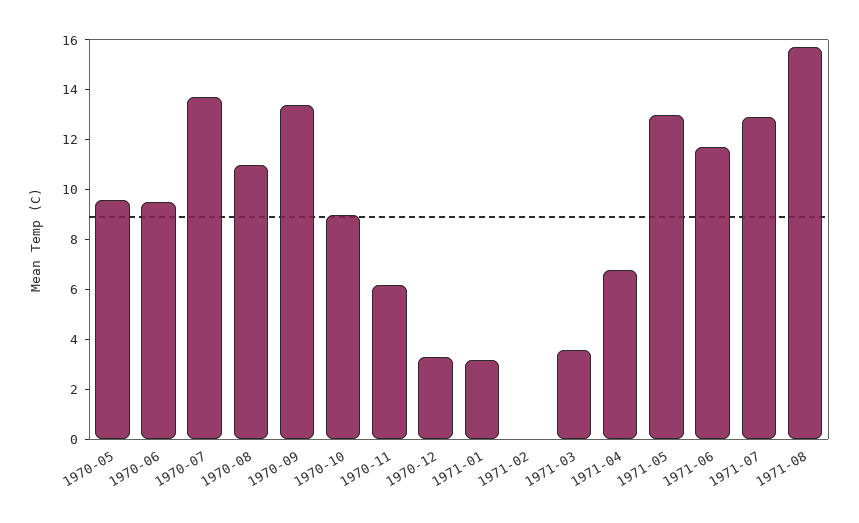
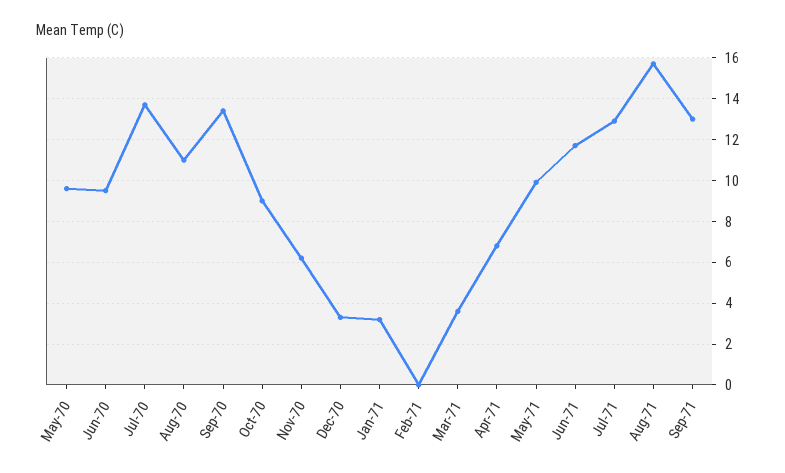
1971-05: 13 -> 10
Sep-71: none -> 13

